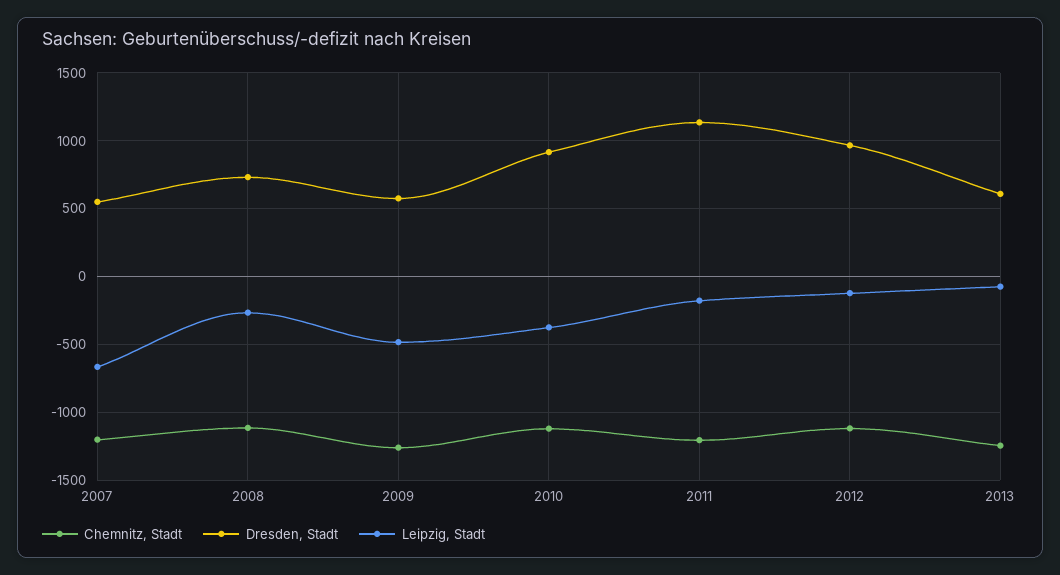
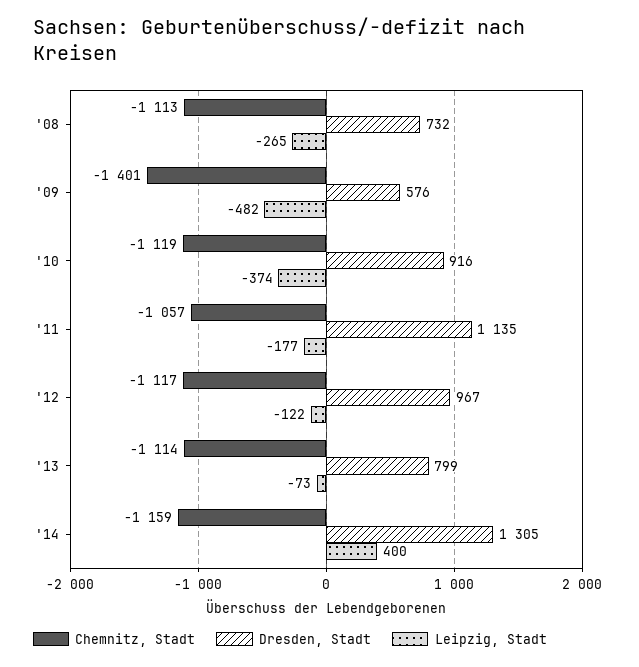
Chemnitz, Stadt, 2007: -1200 -> none
Dresden, Stadt, 2007: 550 -> none
Leipzig, Stadt, 2007: -650 -> none
Chemnitz, Stadt, 2009: -1250 -> -1401
Chemnitz, Stadt, 2011: -1200 -> -1057
Chemnitz, Stadt, 2013: -1250 -> -1114
Dresden, Stadt, 2013: 600 -> 799
Chemnitz, Stadt, '14: none -> -1159
Dresden, Stadt, '14: none -> 1305
Leipzig, Stadt, '14: none -> 400

